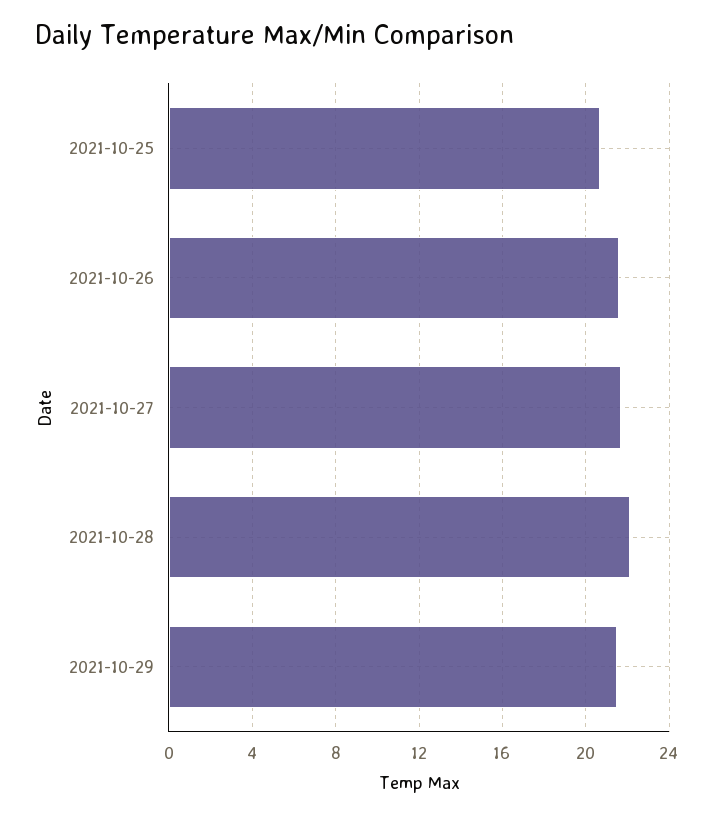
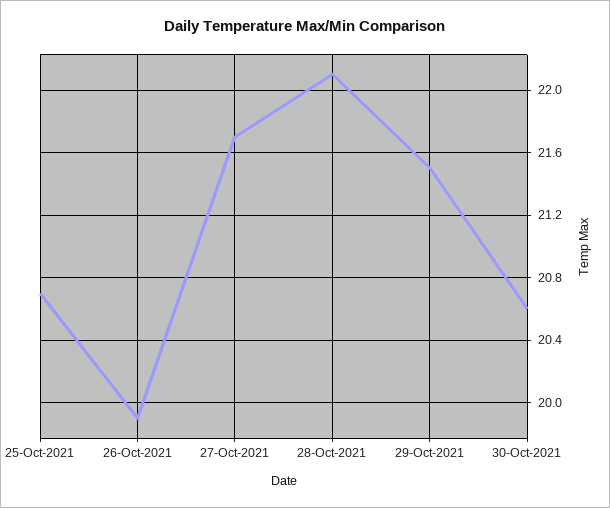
2021-10-26: 21.5 -> 19.9
30-Oct-2021: none -> 20.6

